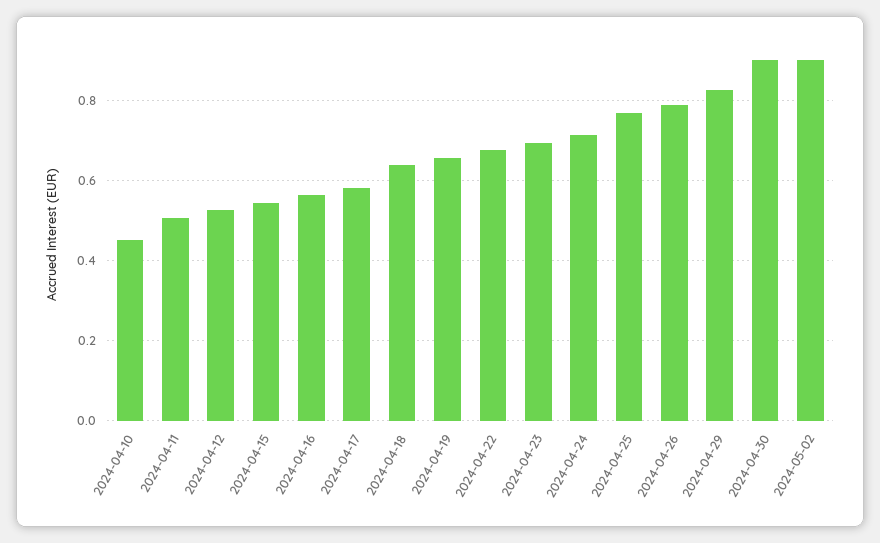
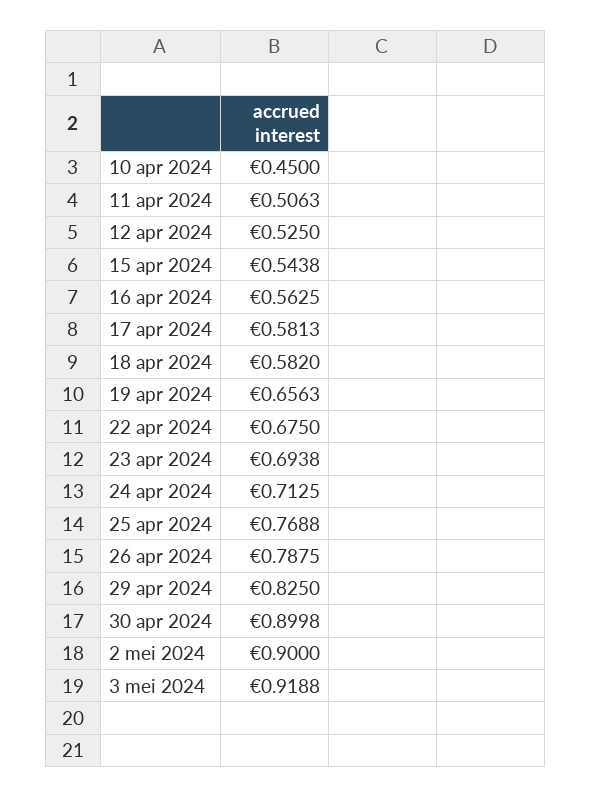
2024-04-18: 0.64 -> 0.582
3 mei 2024: none -> 0.9188

